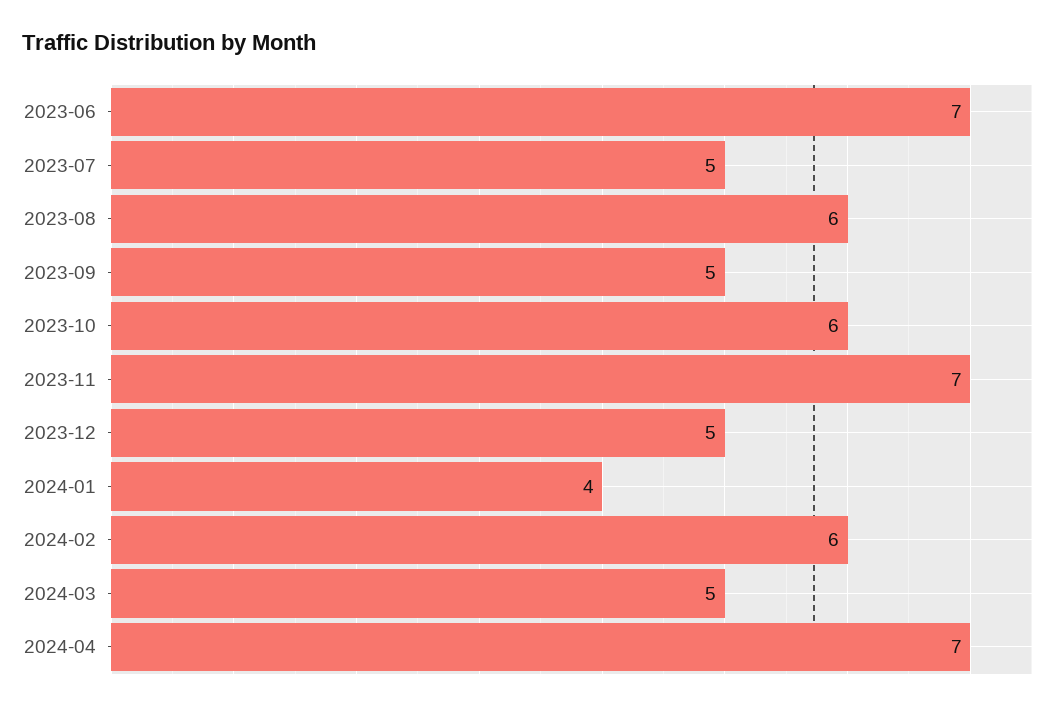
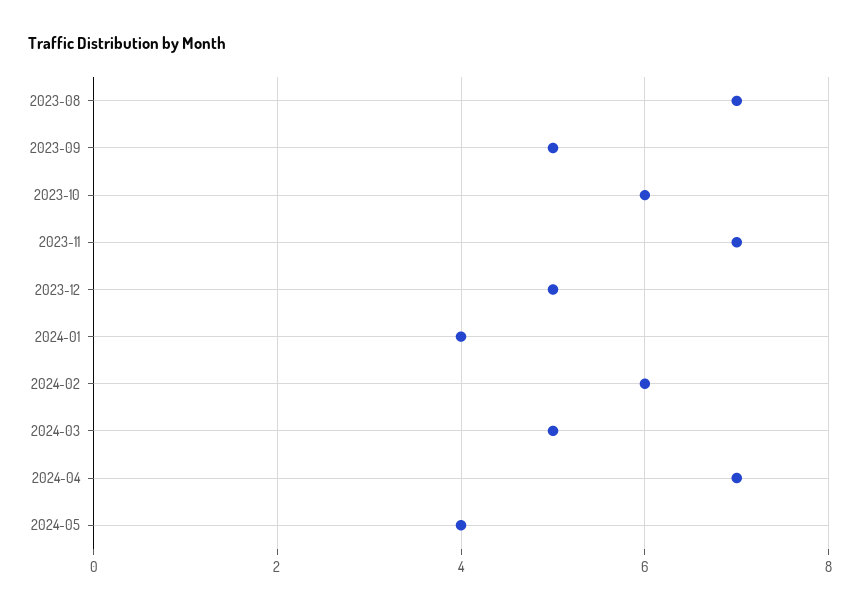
2023-06: 7 -> none
2023-07: 5 -> none
2023-08: 6 -> 7
2024-05: none -> 4

